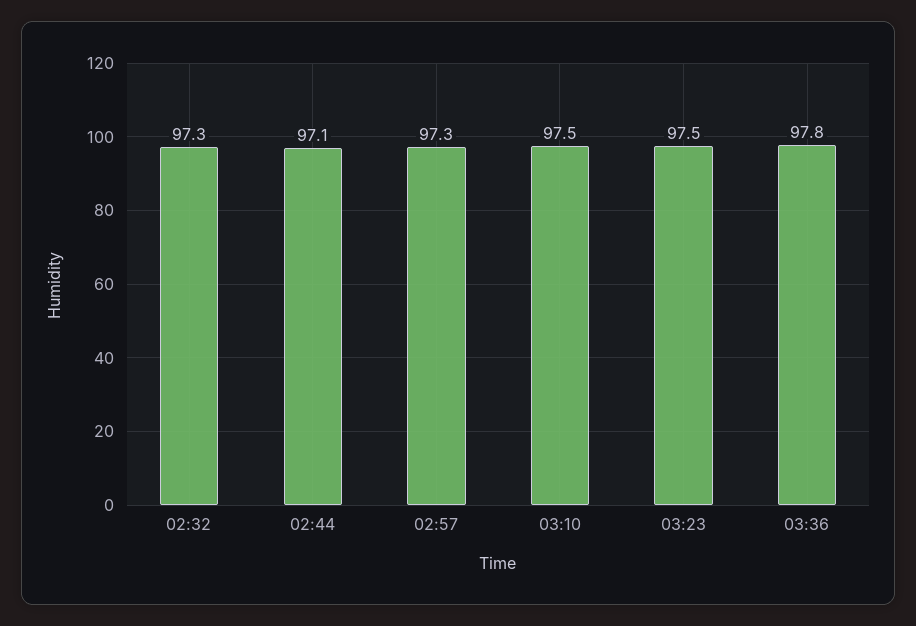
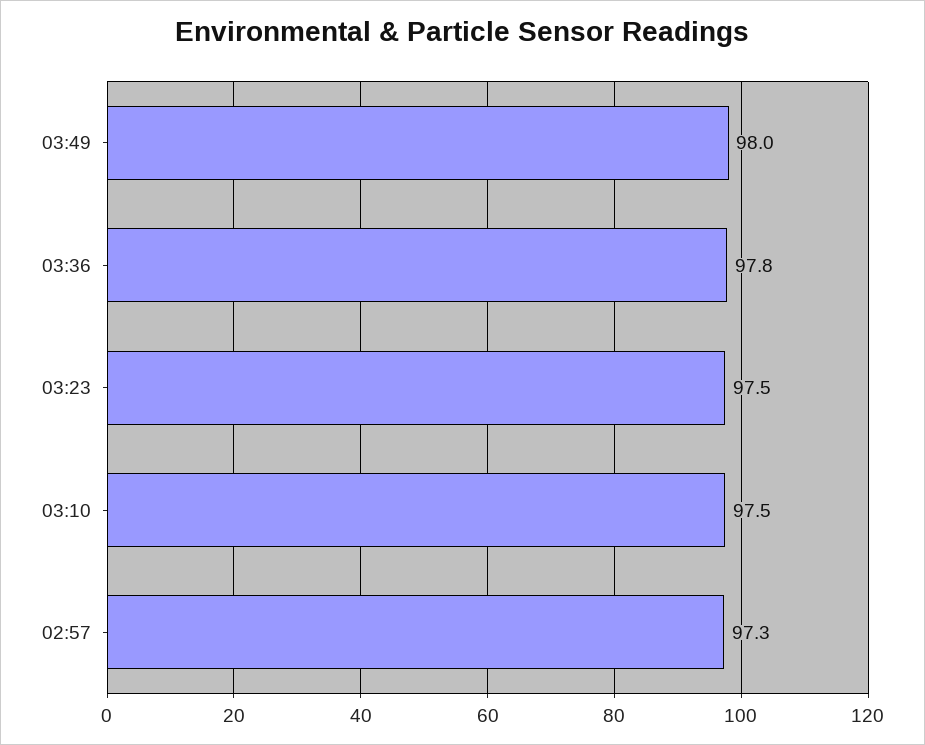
02:32: 97.3 -> none
02:44: 97.1 -> none
03:49: none -> 98

